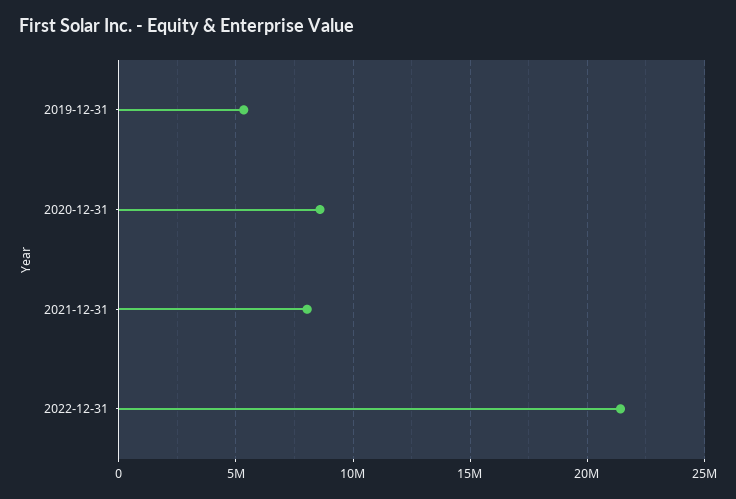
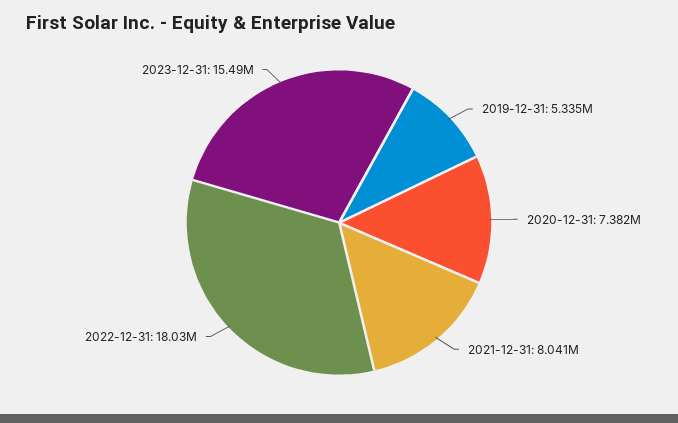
2020-12-31: 8500000 -> 7382000
2022-12-31: 21500000 -> 18030000
2023-12-31: none -> 15490000

